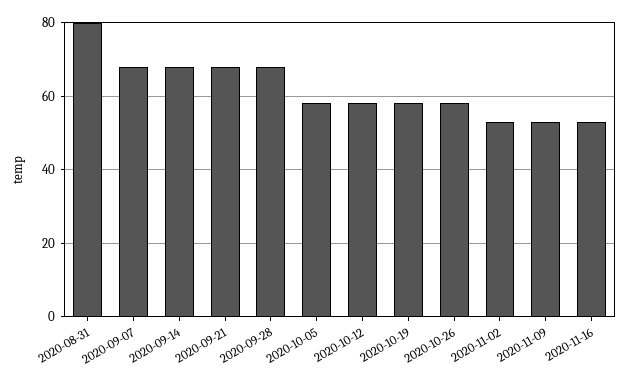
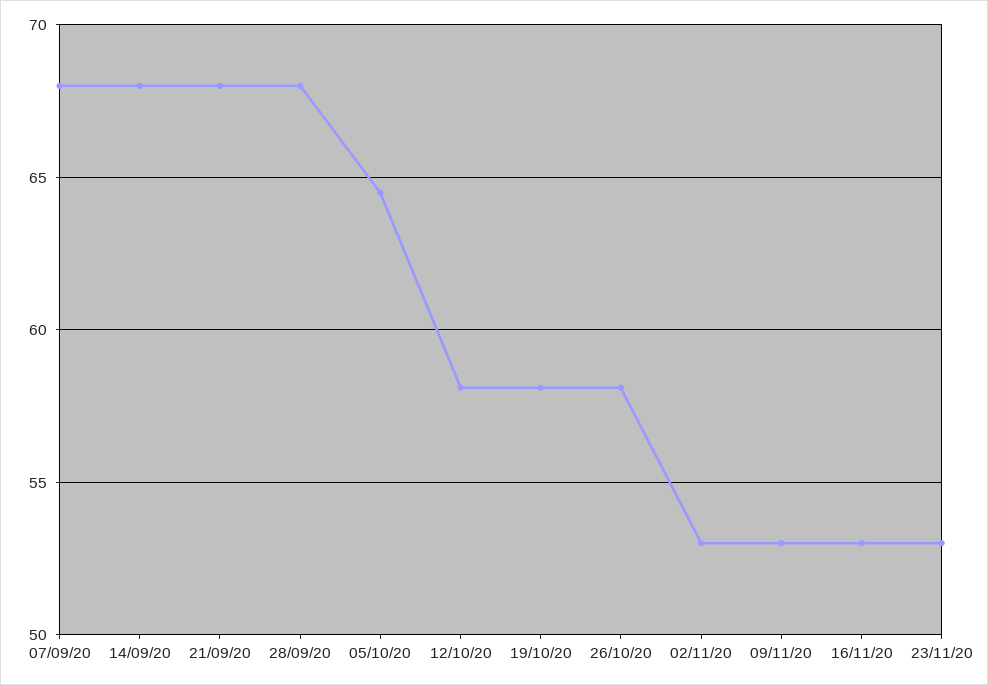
2020-08-31: 80 -> none
2020-10-05: 58 -> 64.5
23/11/20: none -> 53

